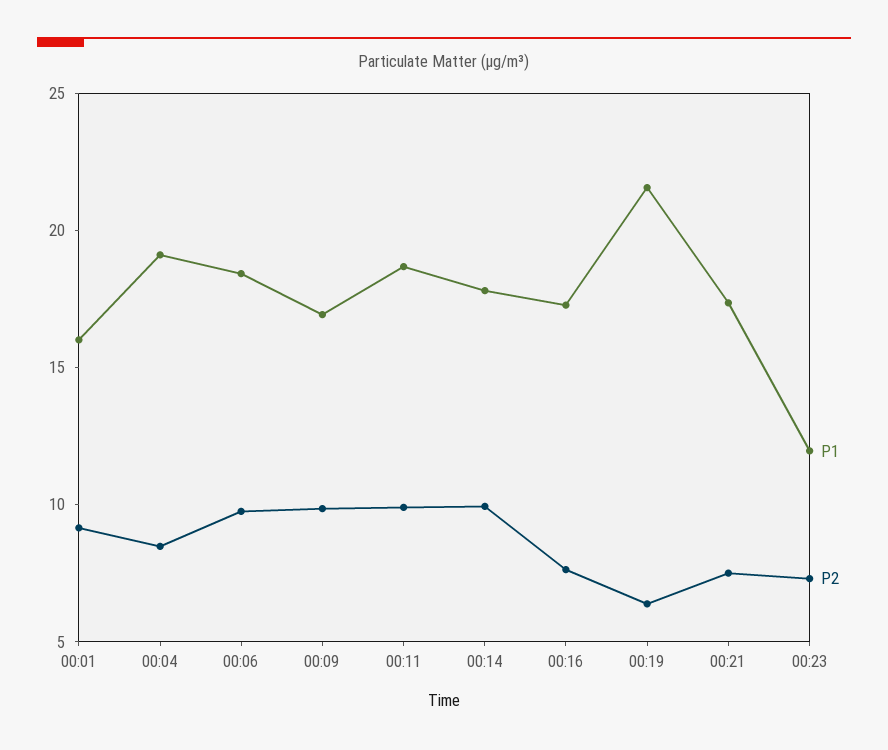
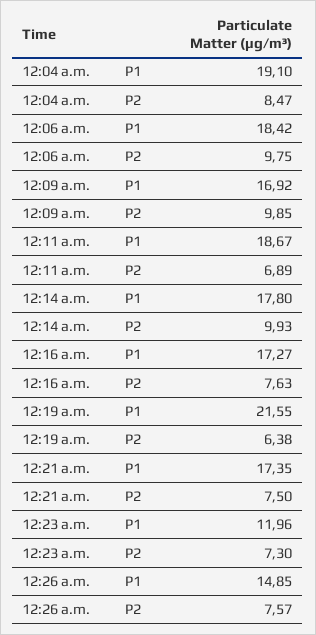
P1, 00:01: 16 -> none
P2, 00:01: 9 -> none
P2, 00:11: 10 -> 6.89
P1, 12:26 a.m.: none -> 14.85
P2, 12:26 a.m.: none -> 7.57

